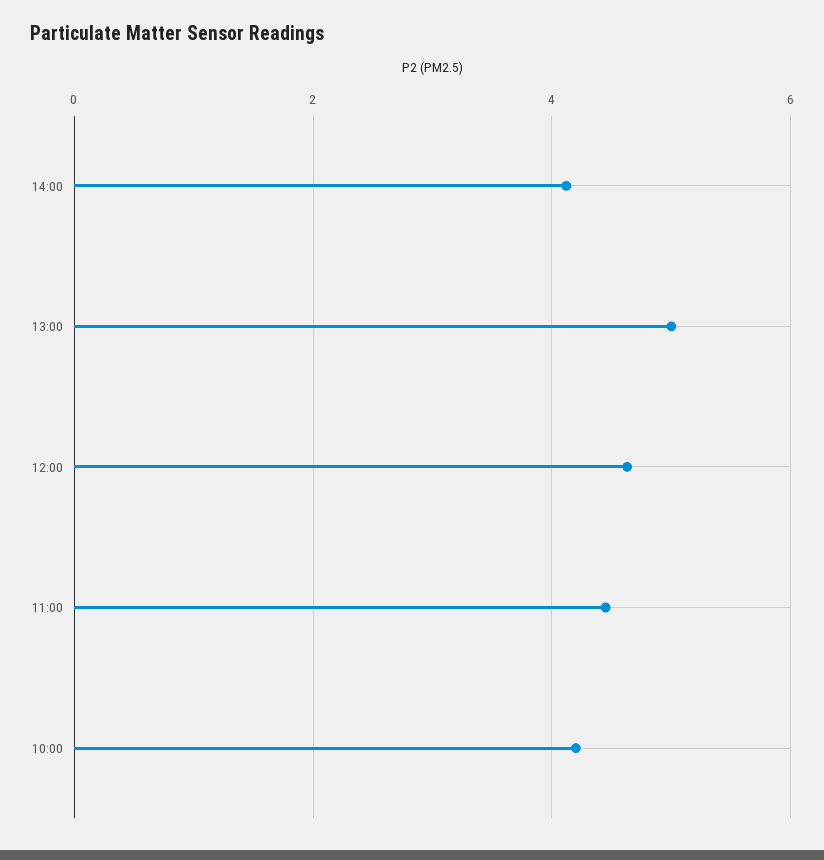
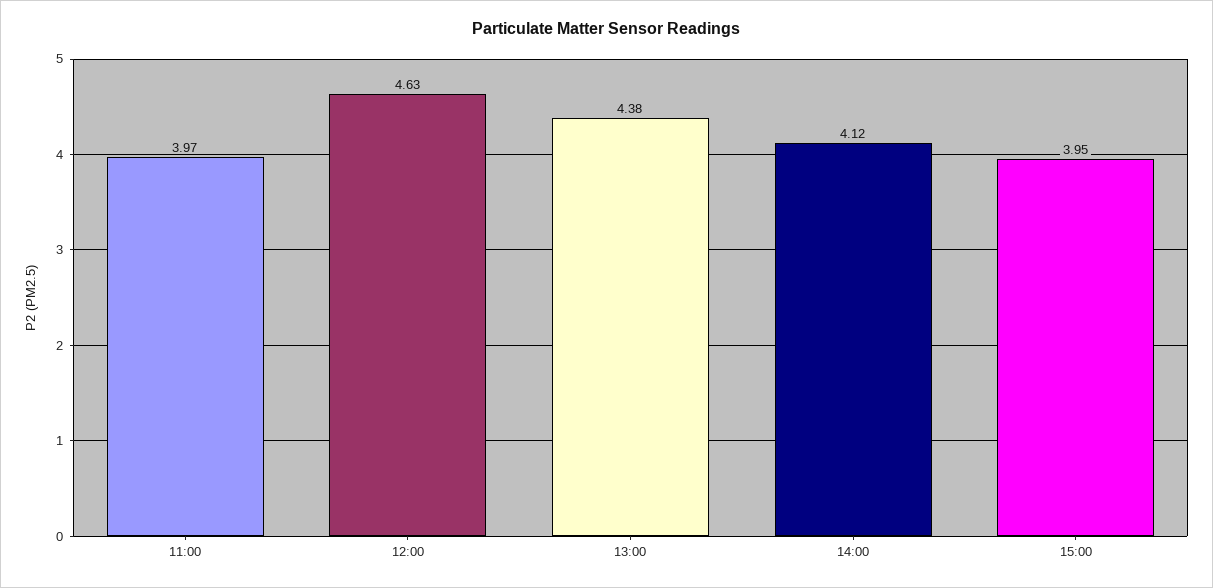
13:00: 5 -> 4.38
11:00: 4.4 -> 3.97
10:00: 4.2 -> none
15:00: none -> 3.95

